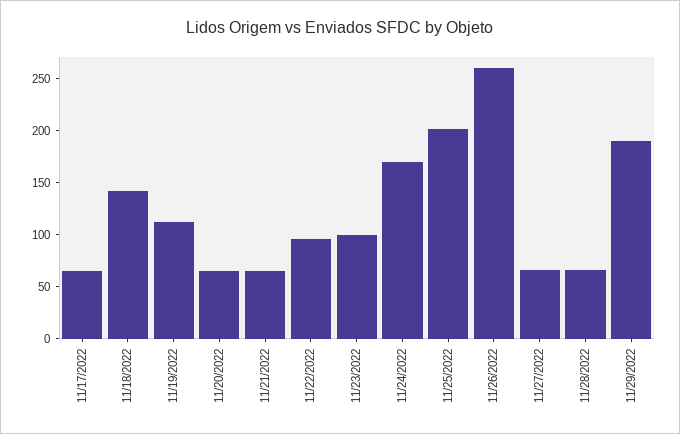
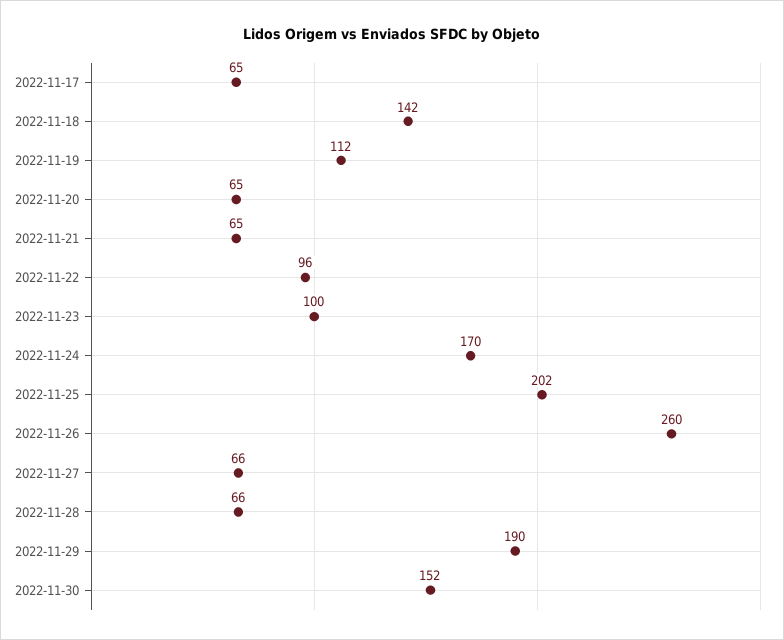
2022-11-30: none -> 152

